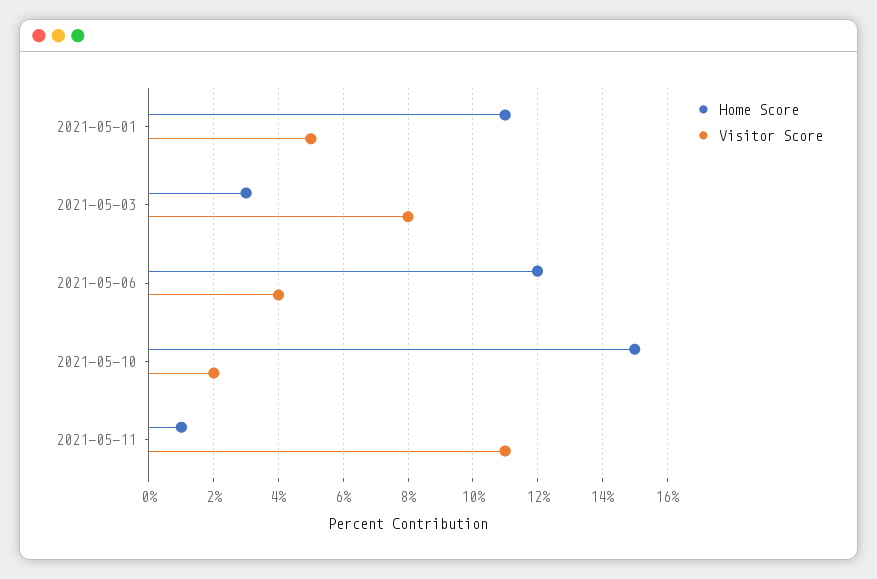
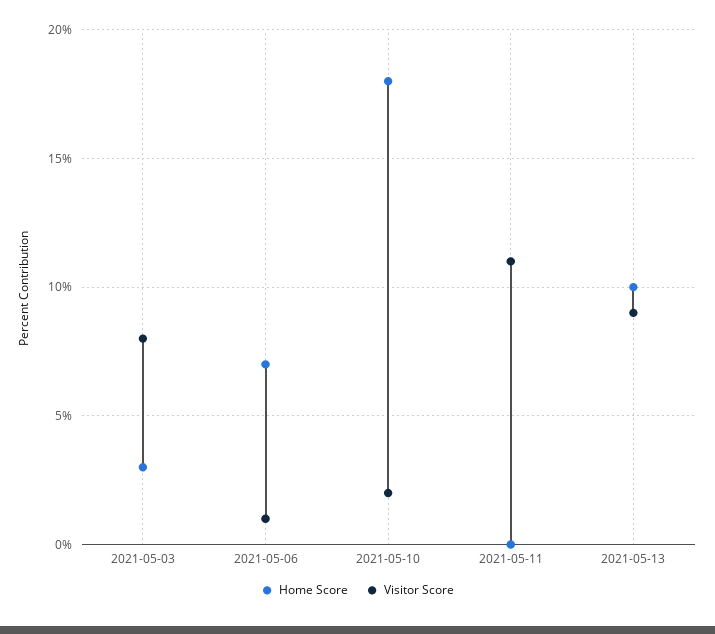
Home Score, 2021-05-01: 11 -> none
Visitor Score, 2021-05-01: 5 -> none
Home Score, 2021-05-06: 12 -> 7
Visitor Score, 2021-05-06: 4 -> 1
Home Score, 2021-05-10: 15 -> 18
Home Score, 2021-05-11: 1 -> 0
Home Score, 2021-05-13: none -> 10
Visitor Score, 2021-05-13: none -> 9

